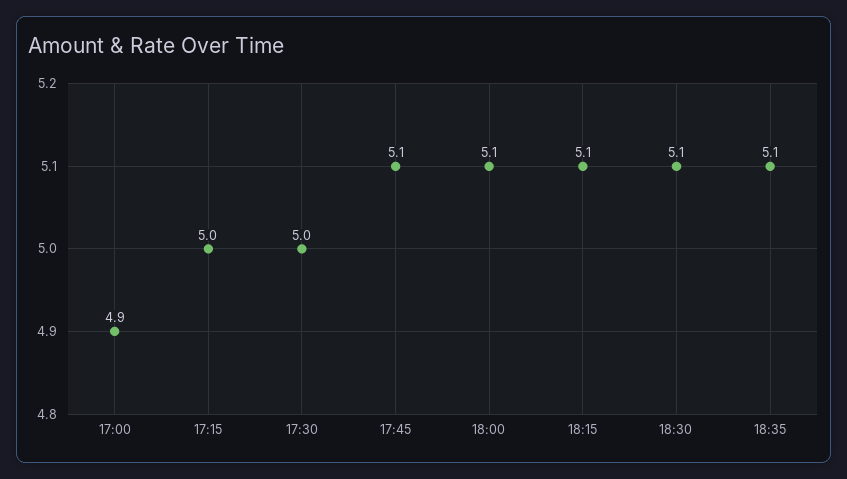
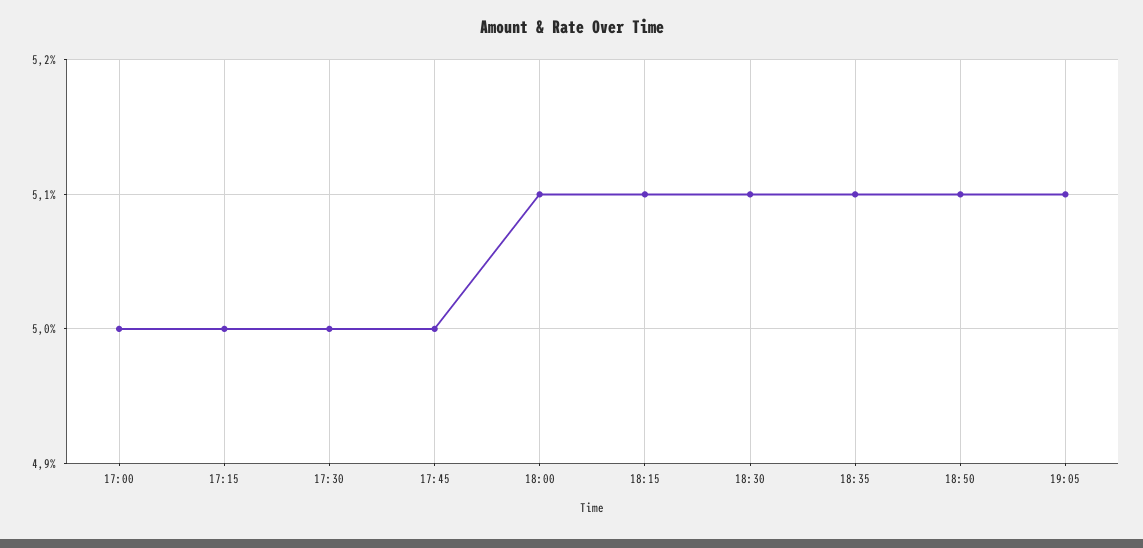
17:00: 4.9 -> 5
17:45: 5.1 -> 5
18:50: none -> 5.1
19:05: none -> 5.1

